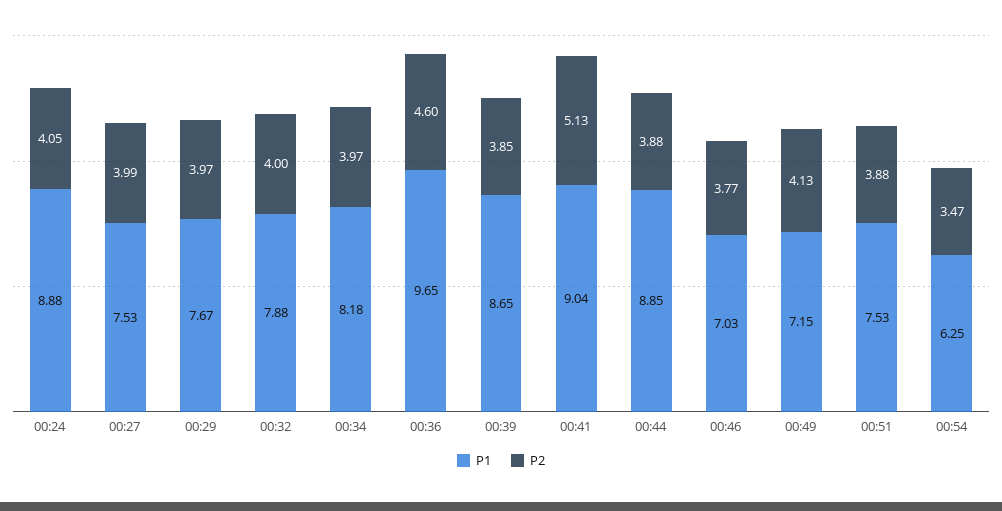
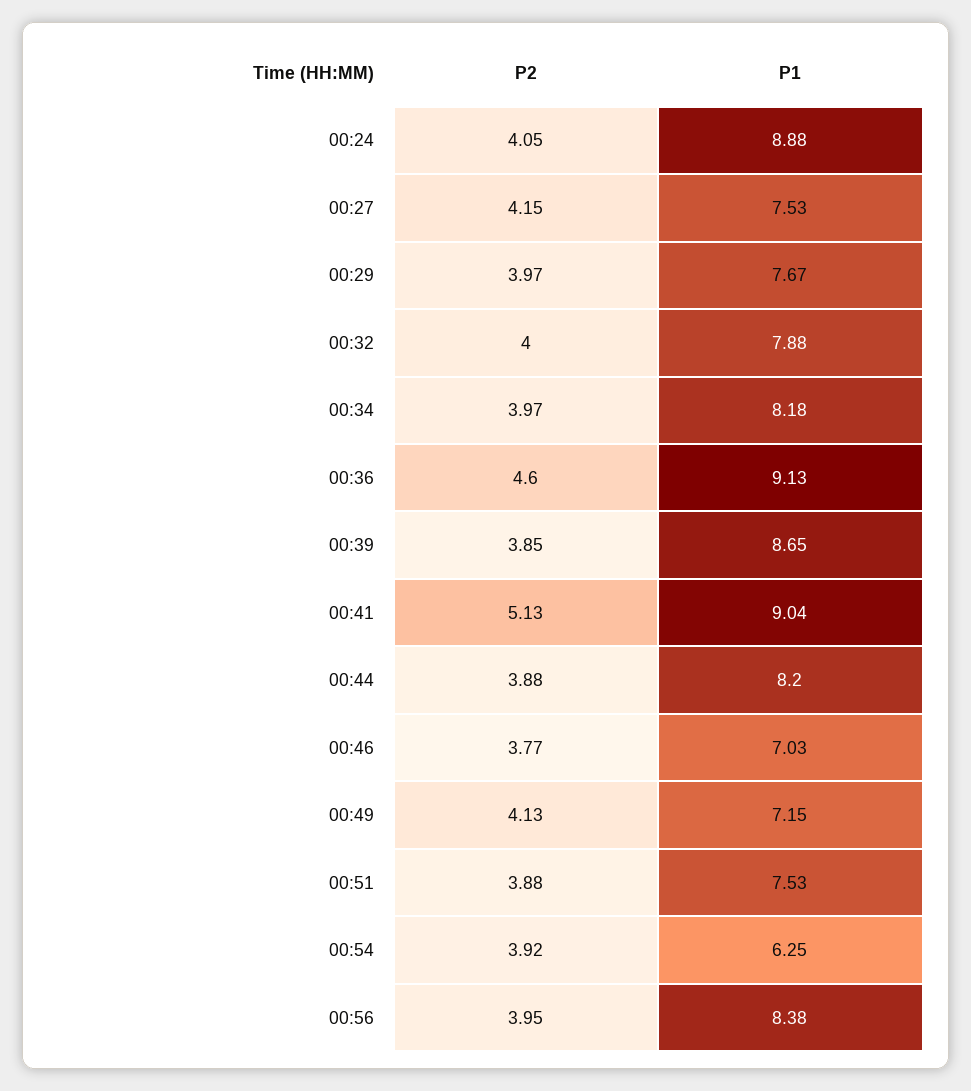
P2, 00:27: 3.99 -> 4.15
P1, 00:36: 9.65 -> 9.13
P1, 00:44: 8.85 -> 8.2
P2, 00:54: 3.47 -> 3.92
P2, 00:56: none -> 3.95
P1, 00:56: none -> 8.38

